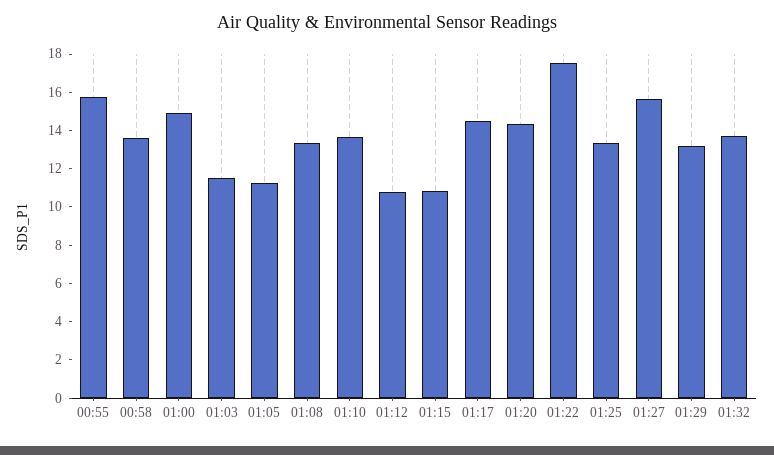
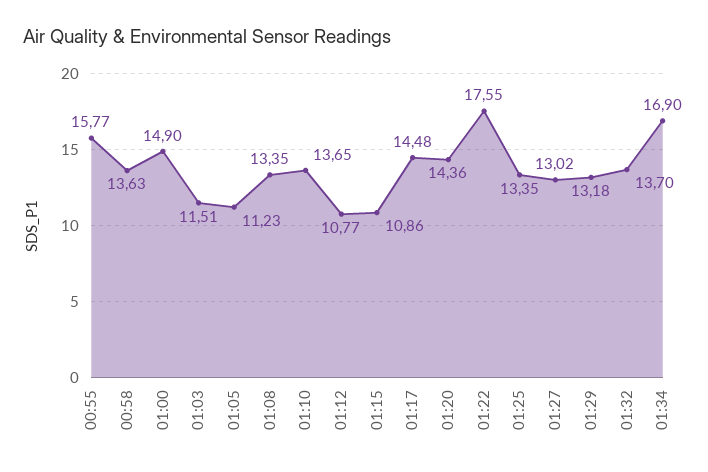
01:27: 15.5 -> 13.02
01:34: none -> 16.9

